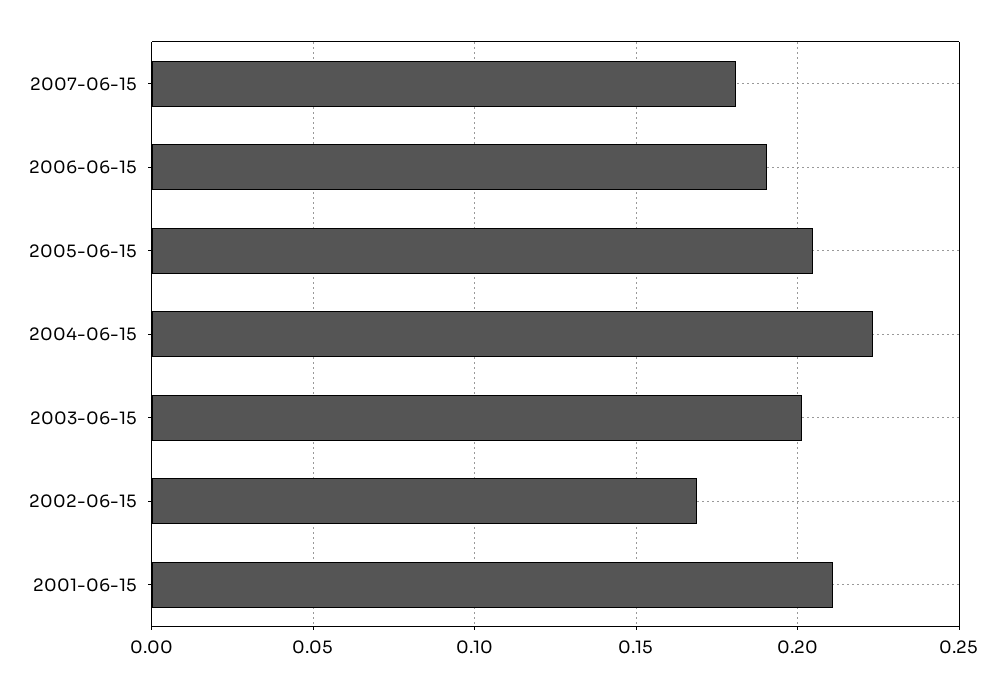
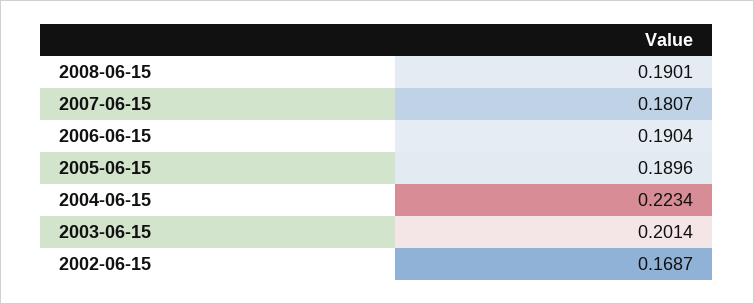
2005-06-15: 0.205 -> 0.1896
2001-06-15: 0.21 -> none
2008-06-15: none -> 0.1901

